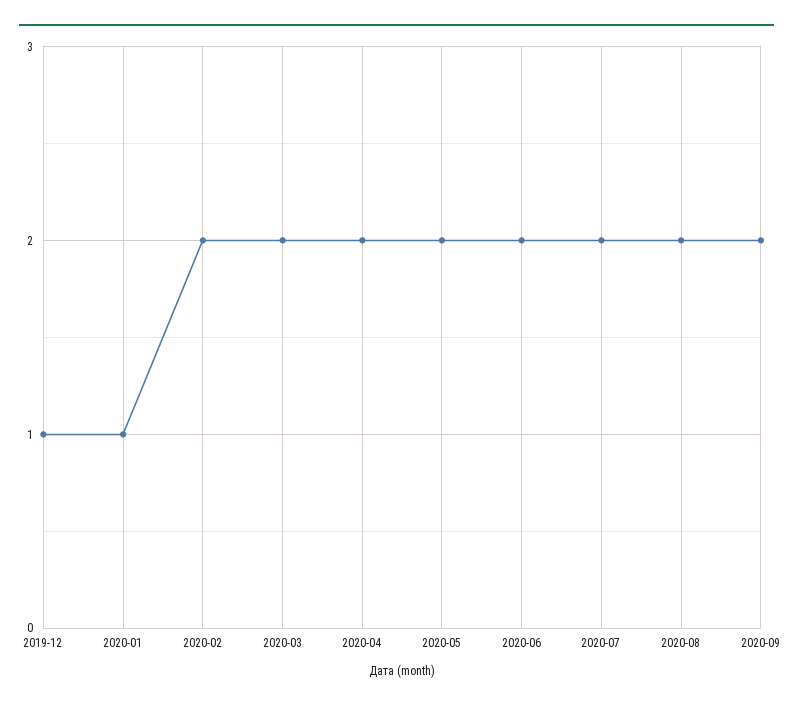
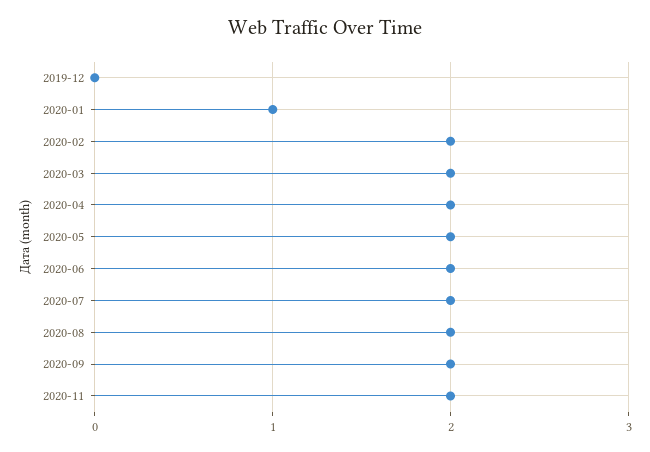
2019-12: 1 -> 0
2020-11: none -> 2

